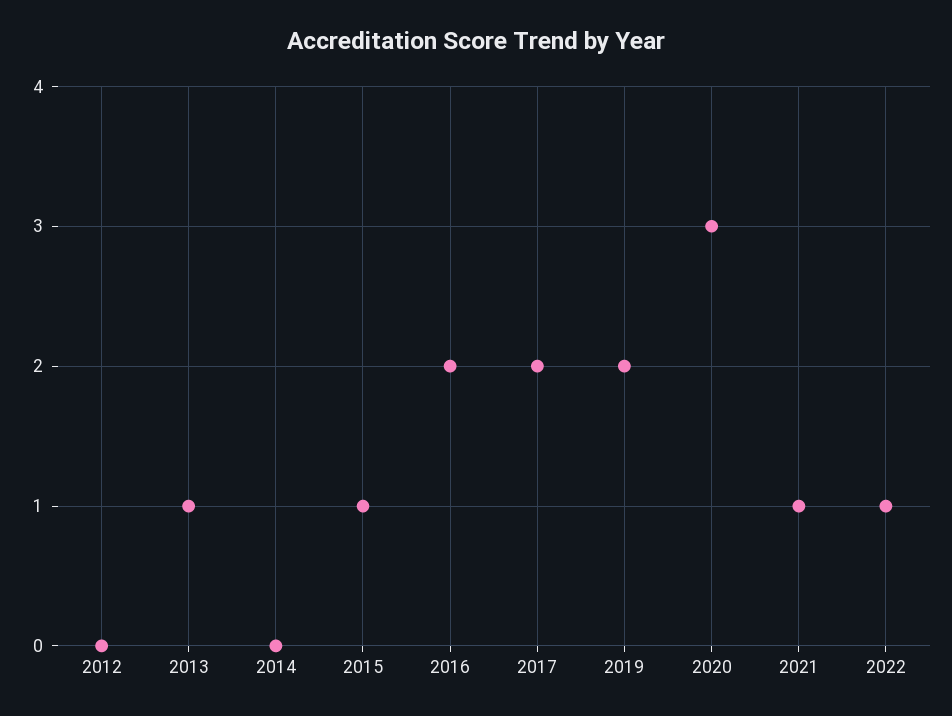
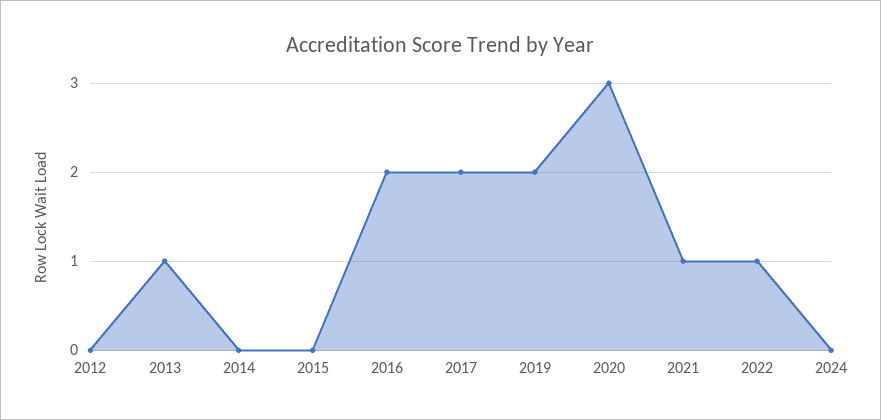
2015: 1 -> 0
2024: none -> 0

